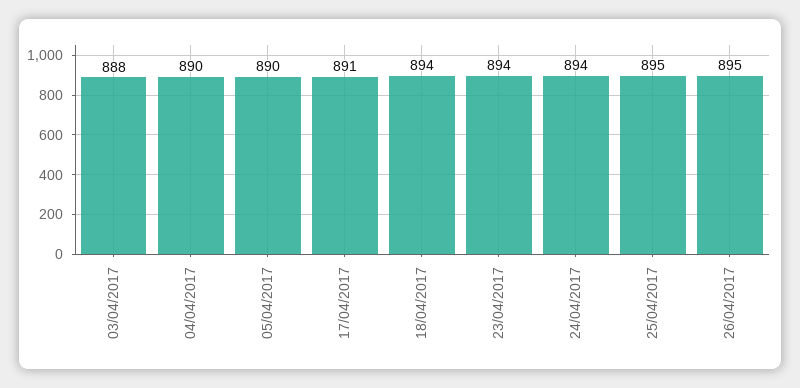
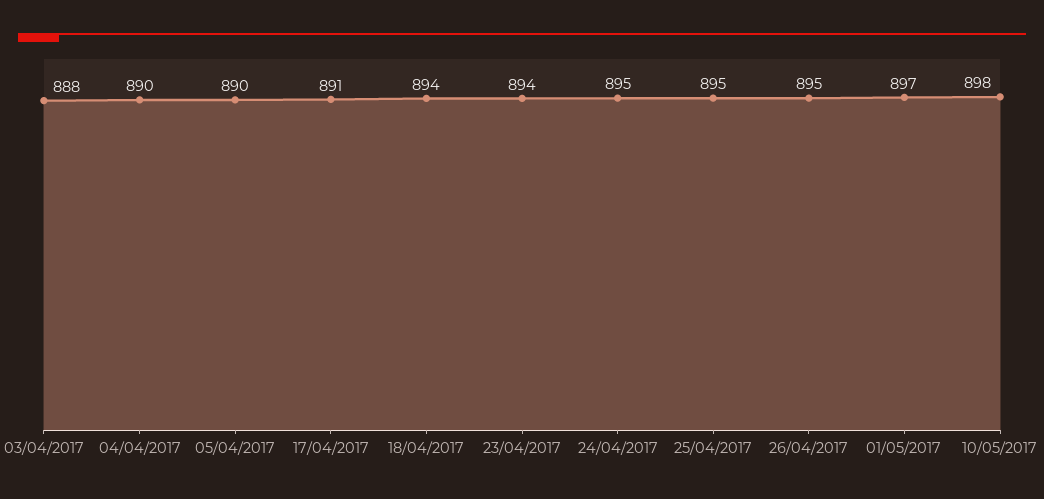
24/04/2017: 894 -> 895
01/05/2017: none -> 897
10/05/2017: none -> 898

